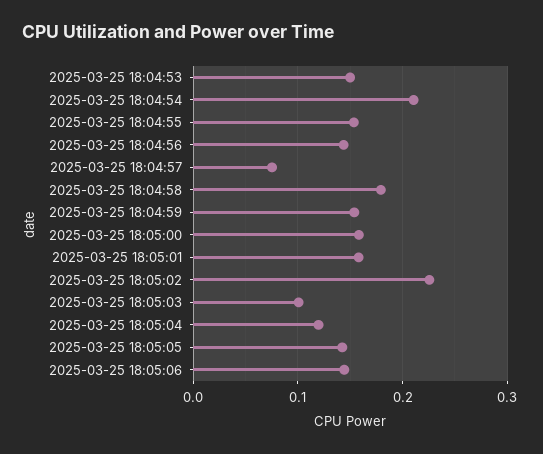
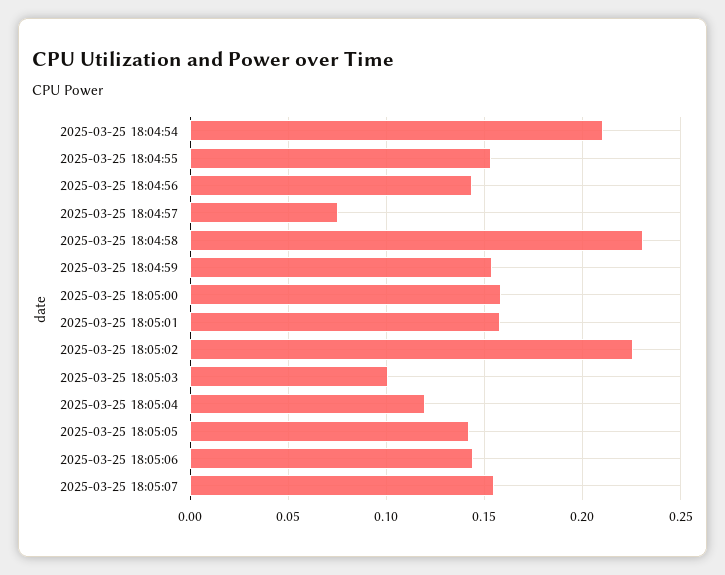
2025-03-25 18:04:53: 0.15 -> none
2025-03-25 18:04:58: 0.18 -> 0.23
2025-03-25 18:05:07: none -> 0.155

